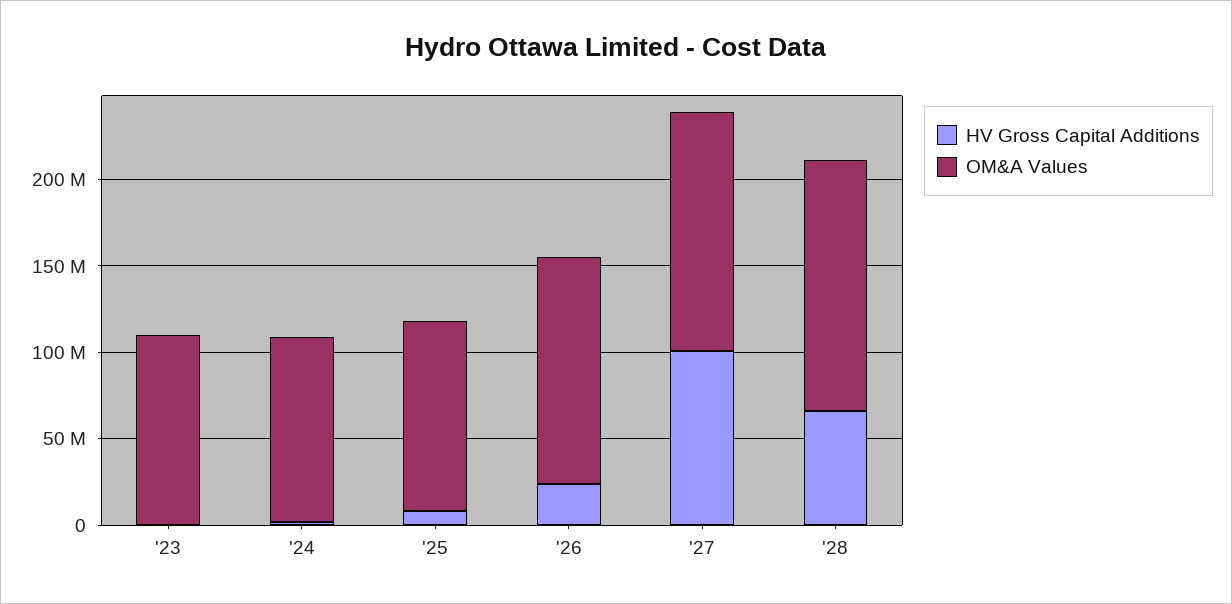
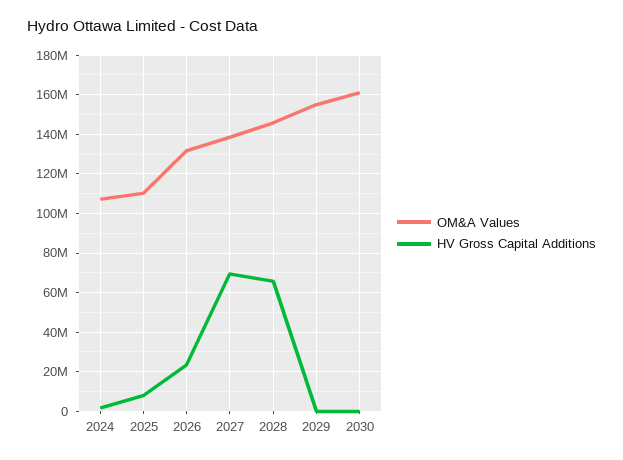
HV Gross Capital Additions, '23: 0 -> none
OM&A Values, '23: 110000000 -> none
HV Gross Capital Additions, '27: 100000000 -> 70000000
OM&A Values, 2029: none -> 155000000
HV Gross Capital Additions, 2029: none -> 0
OM&A Values, 2030: none -> 160000000
HV Gross Capital Additions, 2030: none -> 0

